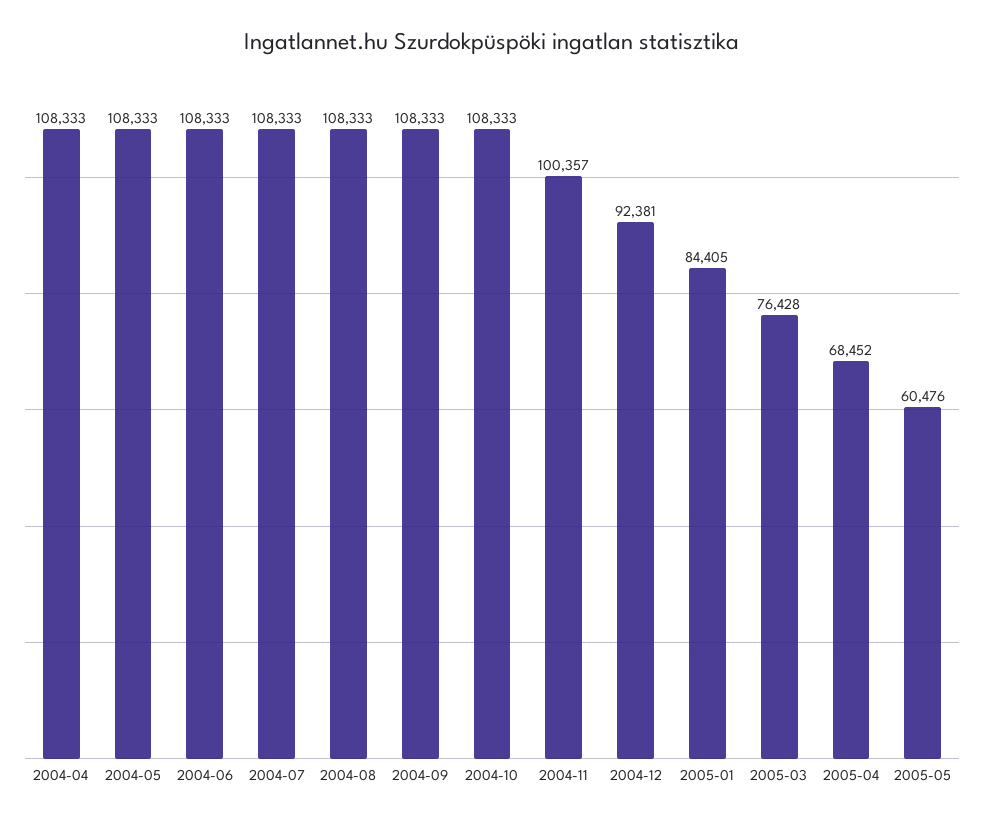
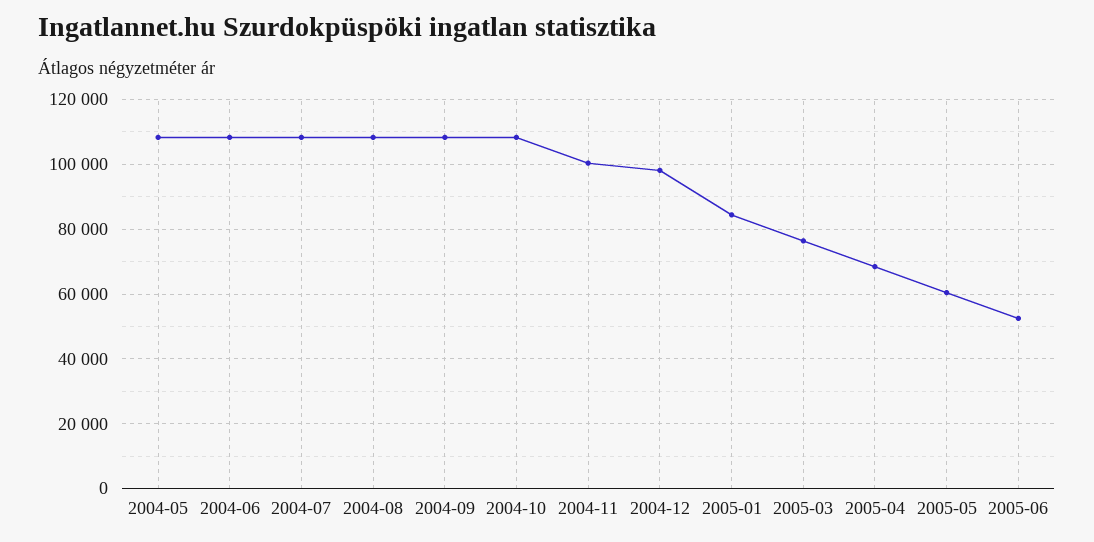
2004-04: 108333 -> none
2004-12: 92381 -> 98000
2005-06: none -> 52000

